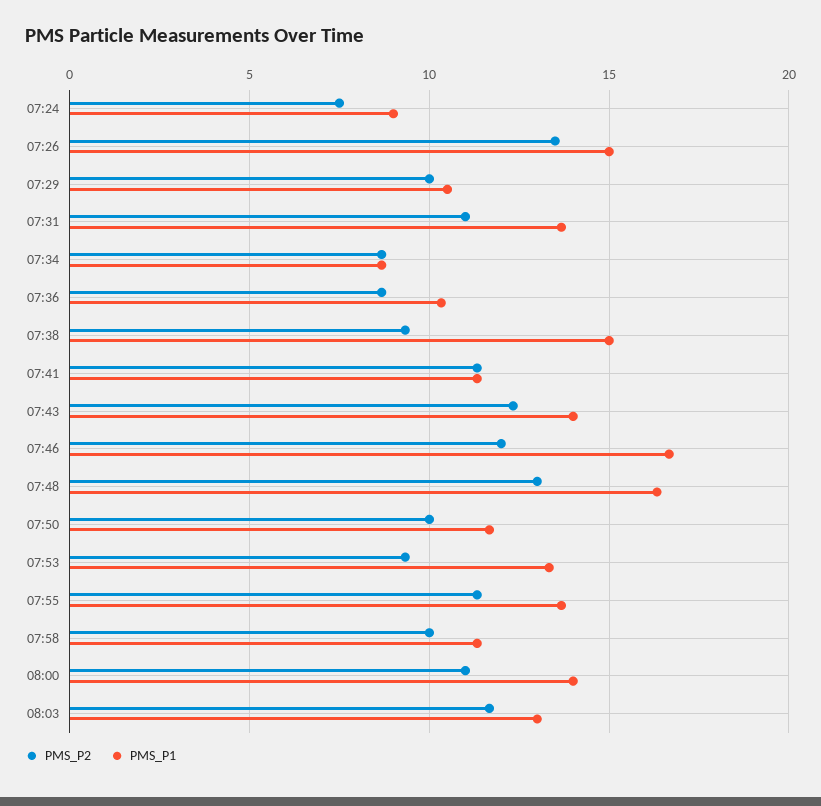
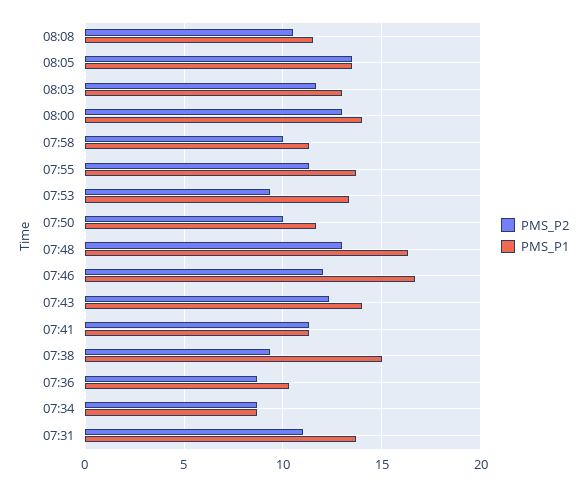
PMS_P2, 07:24: 7.5 -> none
PMS_P1, 07:24: 9 -> none
PMS_P2, 07:26: 13.5 -> none
PMS_P1, 07:26: 15 -> none
PMS_P2, 07:29: 10 -> none
PMS_P1, 07:29: 10.5 -> none
PMS_P2, 08:00: 11 -> 13
PMS_P2, 08:08: none -> 10.5
PMS_P1, 08:08: none -> 11.5
PMS_P2, 08:05: none -> 13.5
PMS_P1, 08:05: none -> 13.5

